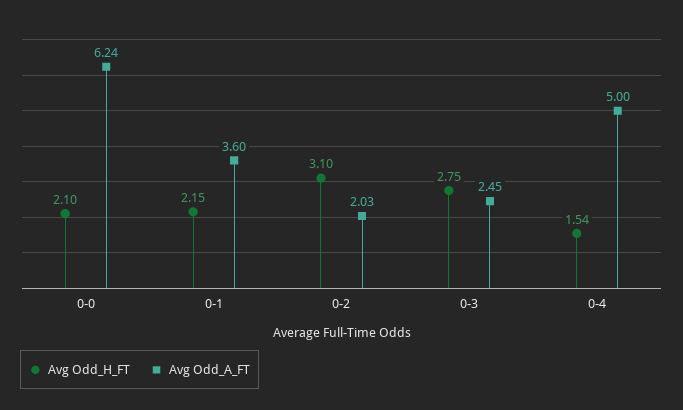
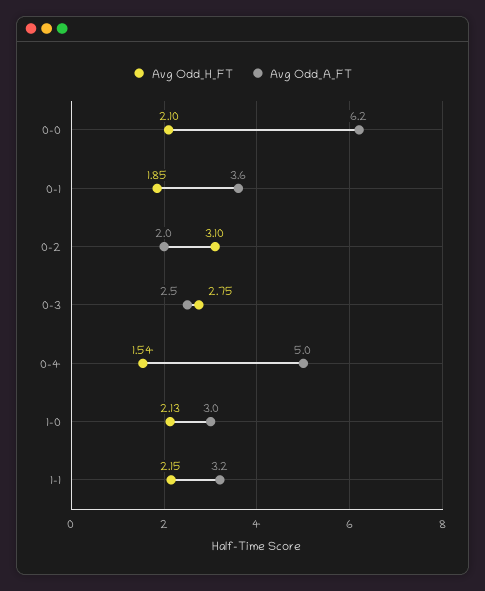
Avg Odd_H_FT, 0-1: 2.15 -> 1.85
Avg Odd_H_FT, 1-0: none -> 2.13
Avg Odd_A_FT, 1-0: none -> 3
Avg Odd_H_FT, 1-1: none -> 2.15
Avg Odd_A_FT, 1-1: none -> 3.2

